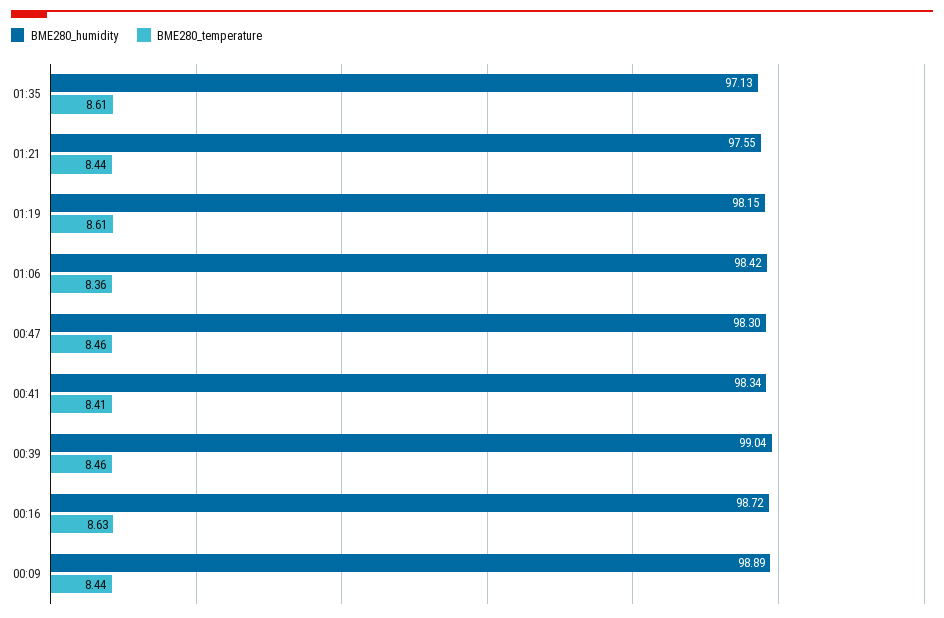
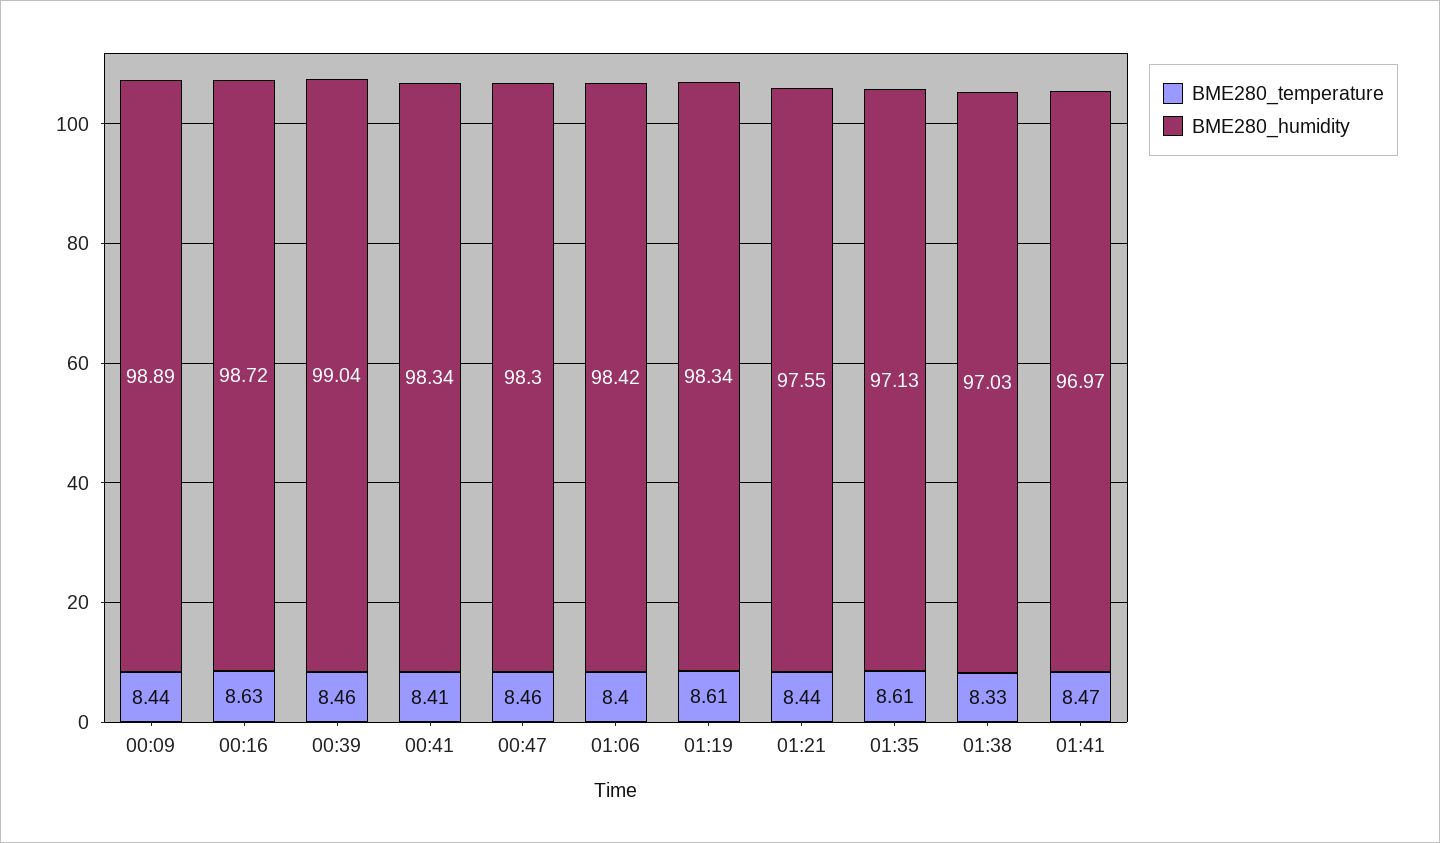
BME280_humidity, 01:19: 98.15 -> 98.34
BME280_temperature, 01:06: 8.36 -> 8.4
BME280_temperature, 01:38: none -> 8.33
BME280_humidity, 01:38: none -> 97.03
BME280_temperature, 01:41: none -> 8.47
BME280_humidity, 01:41: none -> 96.97

